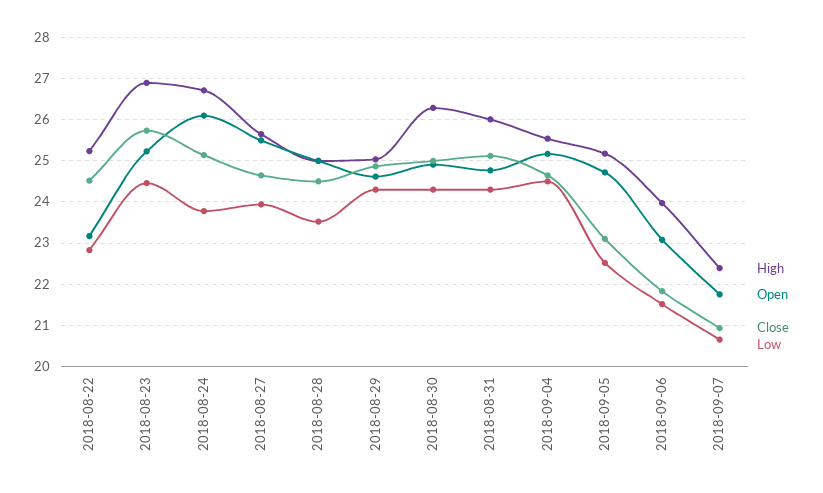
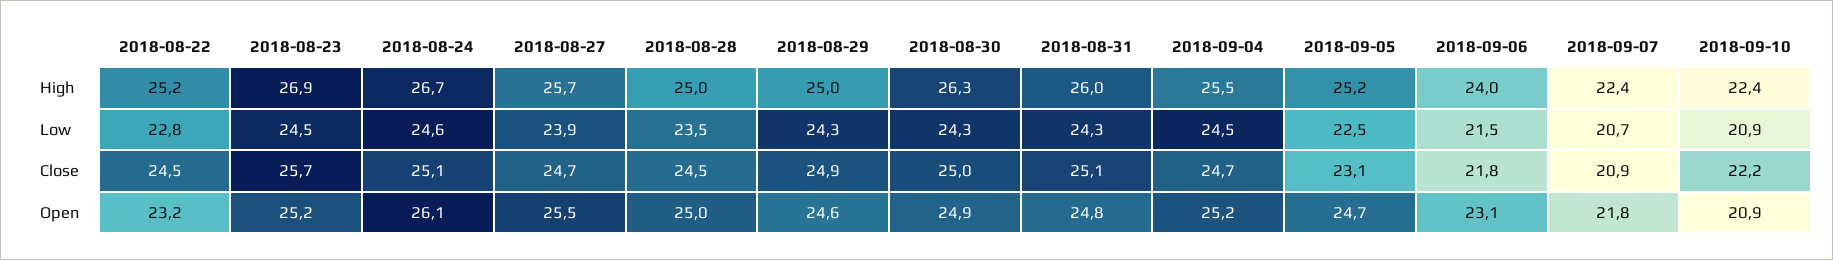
Low, 2018-08-24: 23.8 -> 24.6
High, 2018-09-10: none -> 22.4
Low, 2018-09-10: none -> 20.9
Close, 2018-09-10: none -> 22.2
Open, 2018-09-10: none -> 20.9

